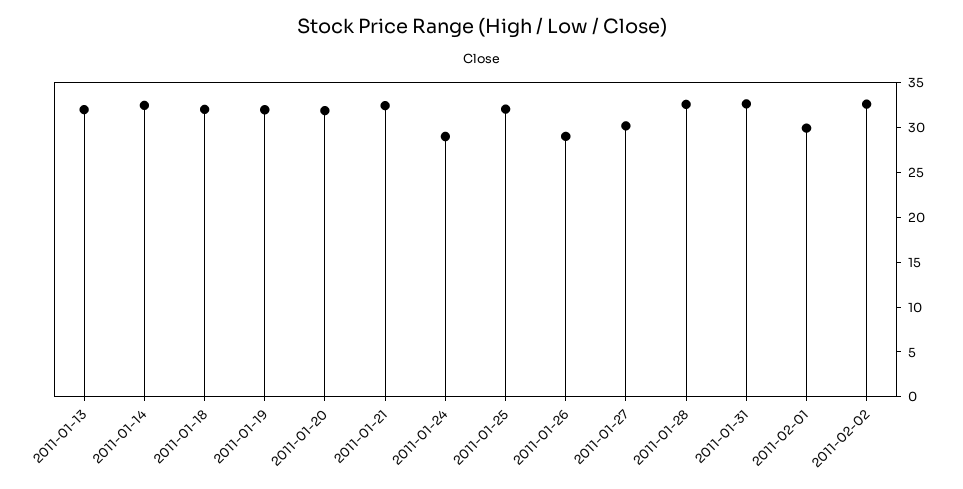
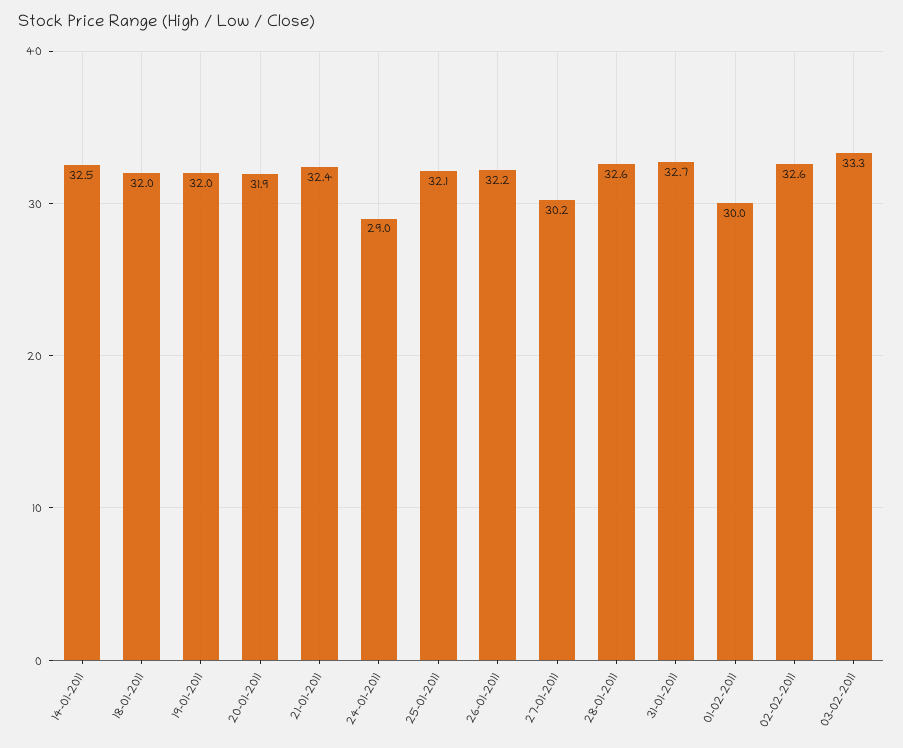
2011-01-13: 32 -> none
2011-01-26: 29 -> 32.2
03-02-2011: none -> 33.3

